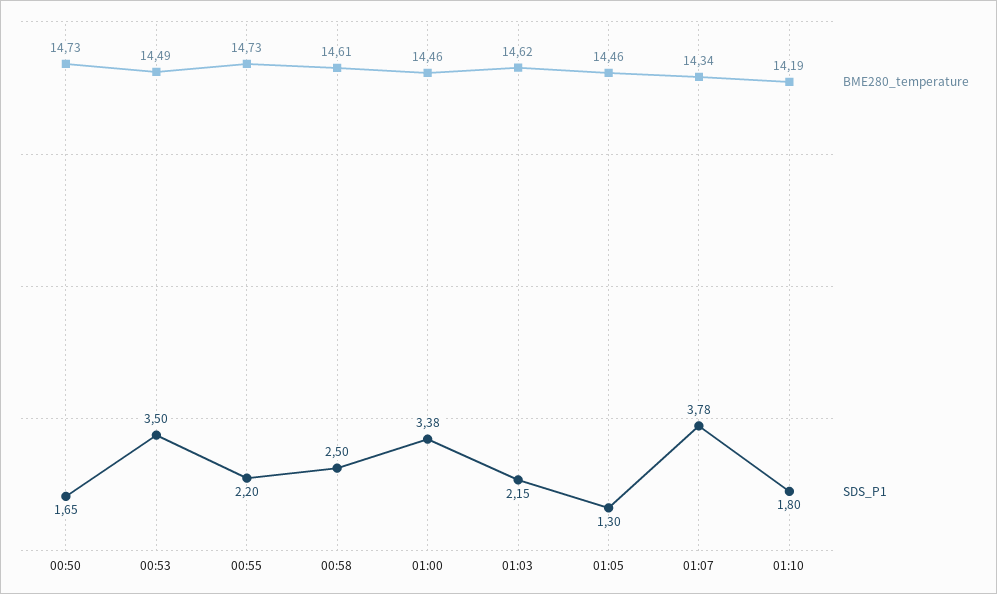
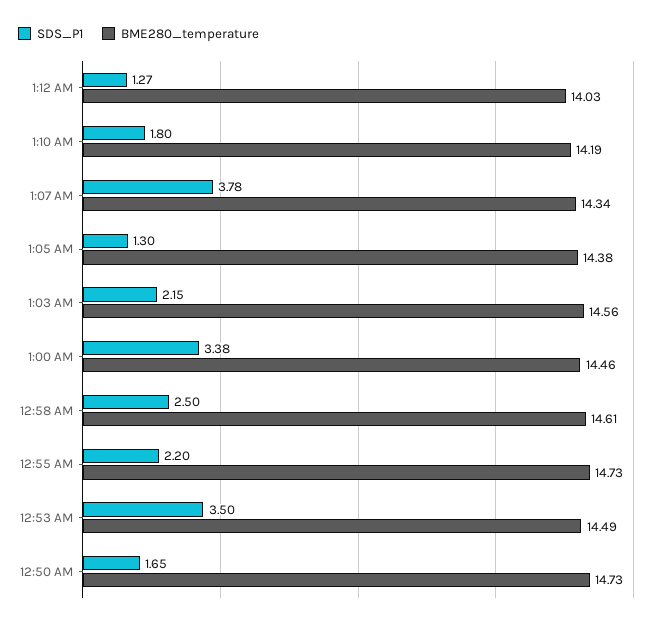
BME280_temperature, 01:03: 14.62 -> 14.56
BME280_temperature, 01:05: 14.46 -> 14.38
SDS_P1, 1:12 AM: none -> 1.27
BME280_temperature, 1:12 AM: none -> 14.03

